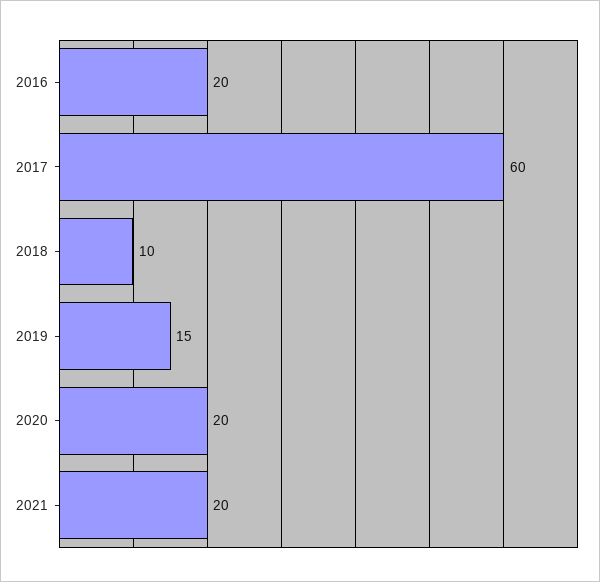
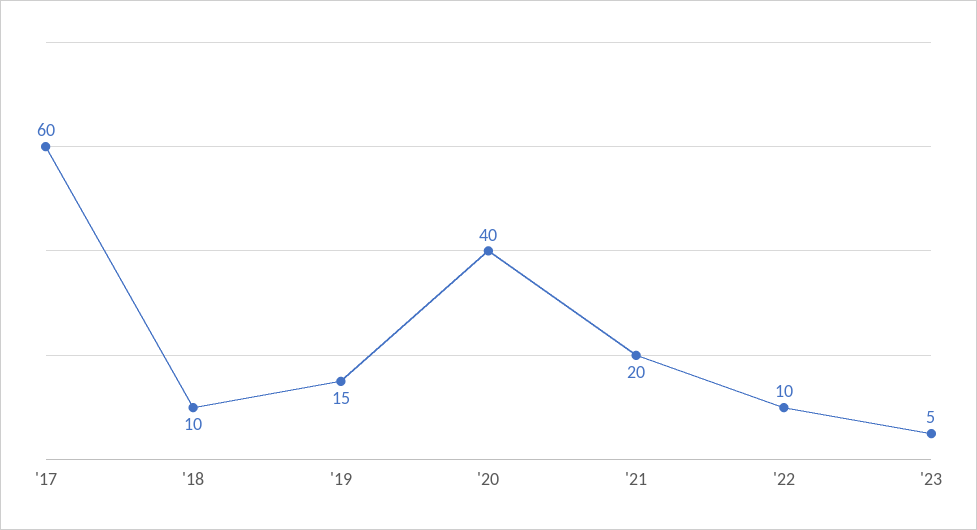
2016: 20 -> none
2020: 20 -> 40
'22: none -> 10
'23: none -> 5

